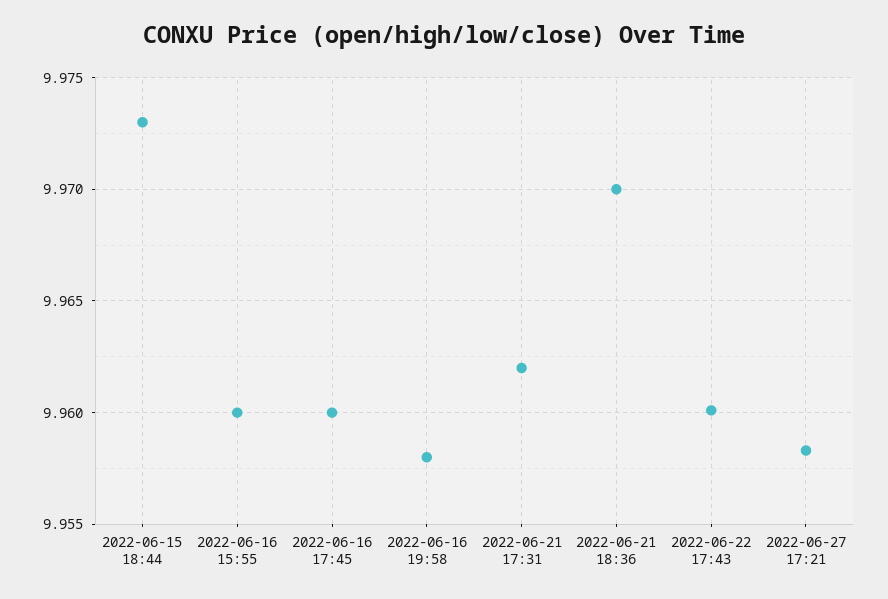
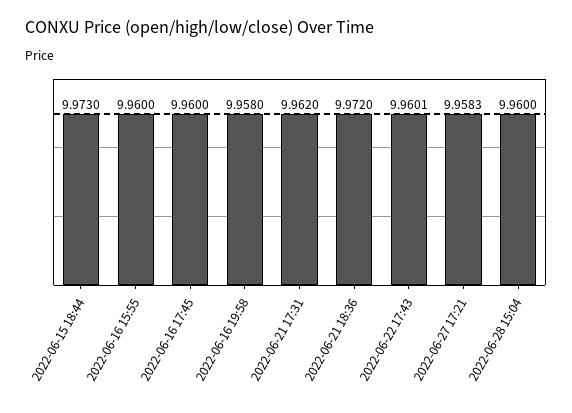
2022-06-21 18:36: 9.97 -> 9.972
2022-06-28 15:04: none -> 9.96

